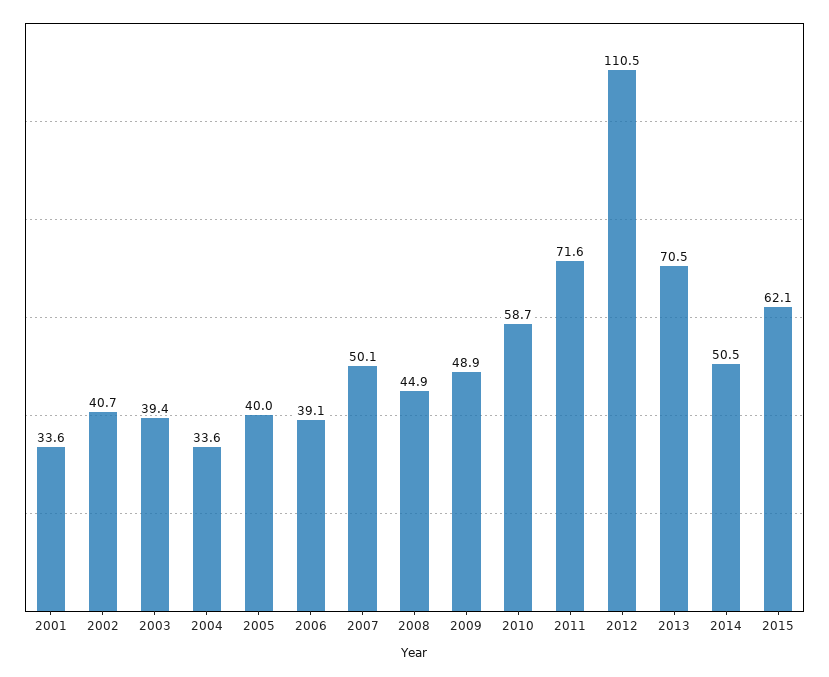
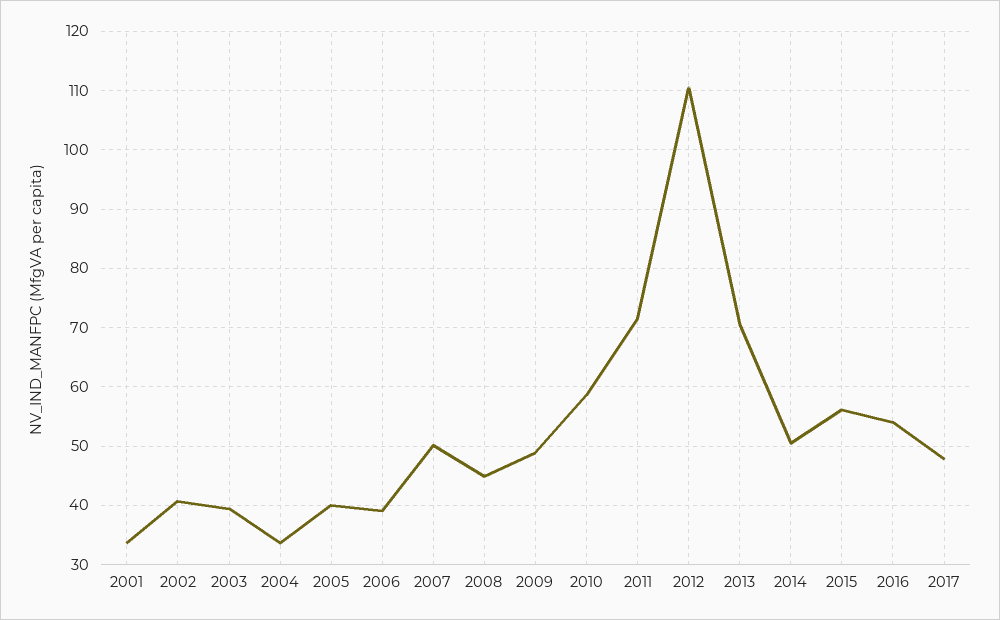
2015: 62.1 -> 56
2016: none -> 54
2017: none -> 48

